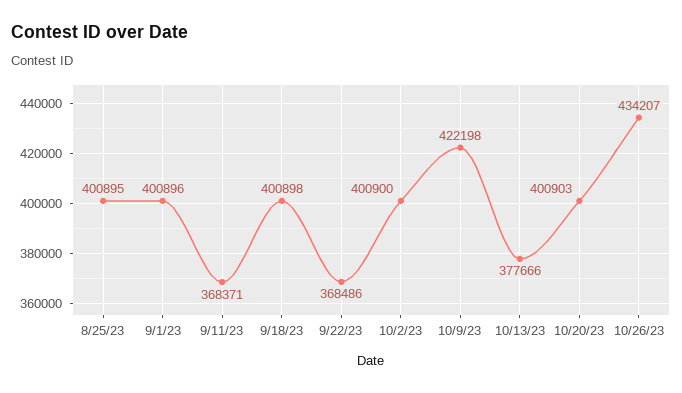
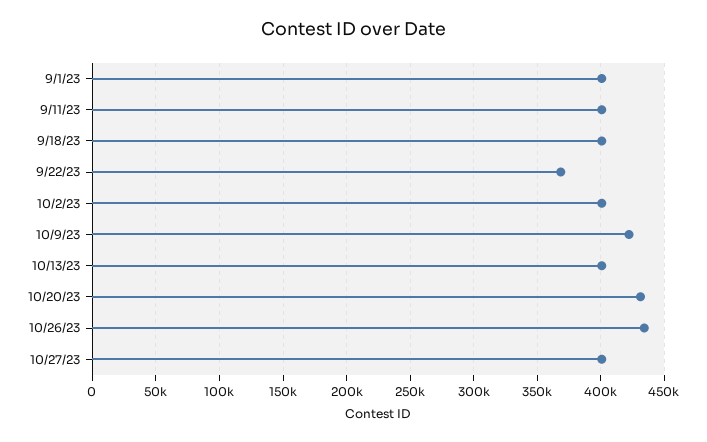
8/25/23: 400895 -> none
9/11/23: 368371 -> 400000
10/13/23: 377666 -> 400000
10/20/23: 400903 -> 430000
10/27/23: none -> 400000

